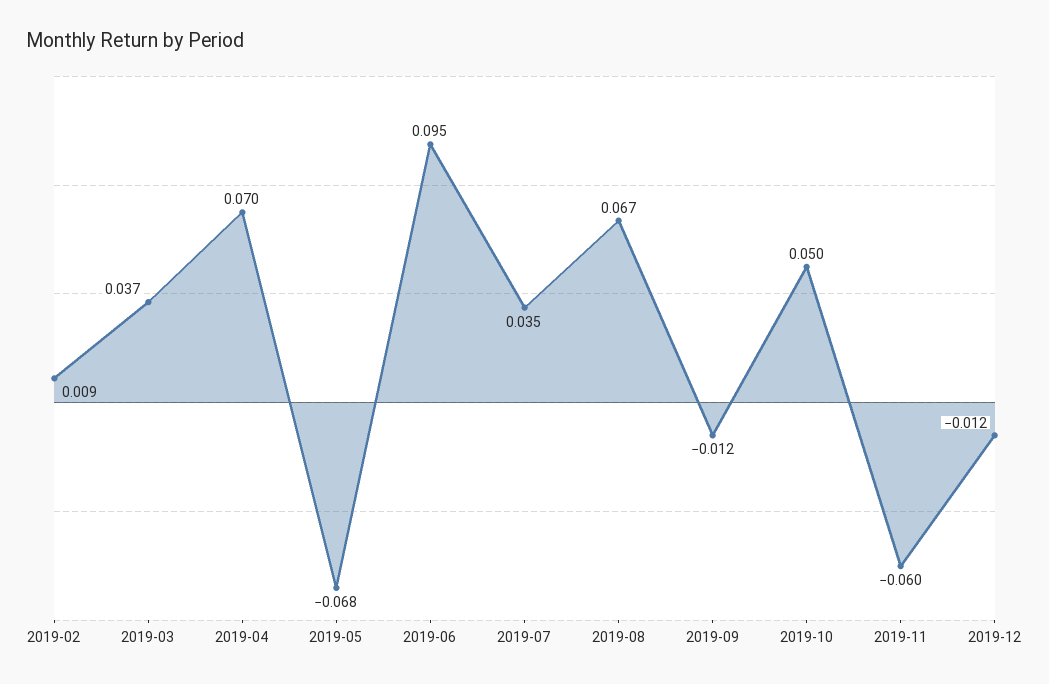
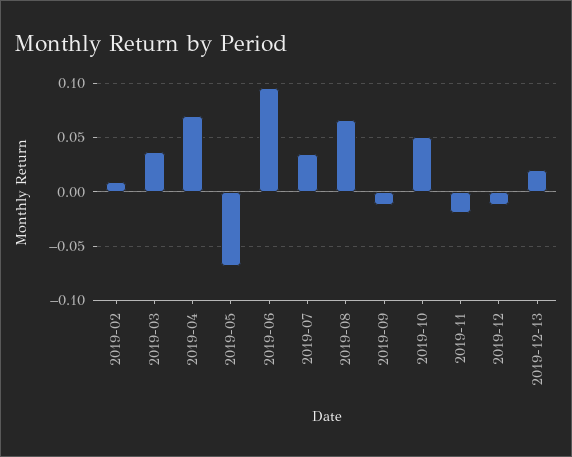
2019-11: -0.06 -> -0.02
2019-12-13: none -> 0.02

